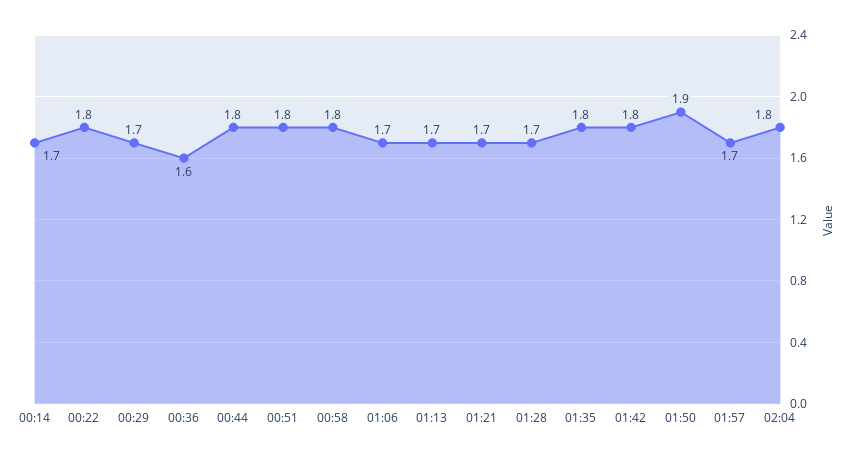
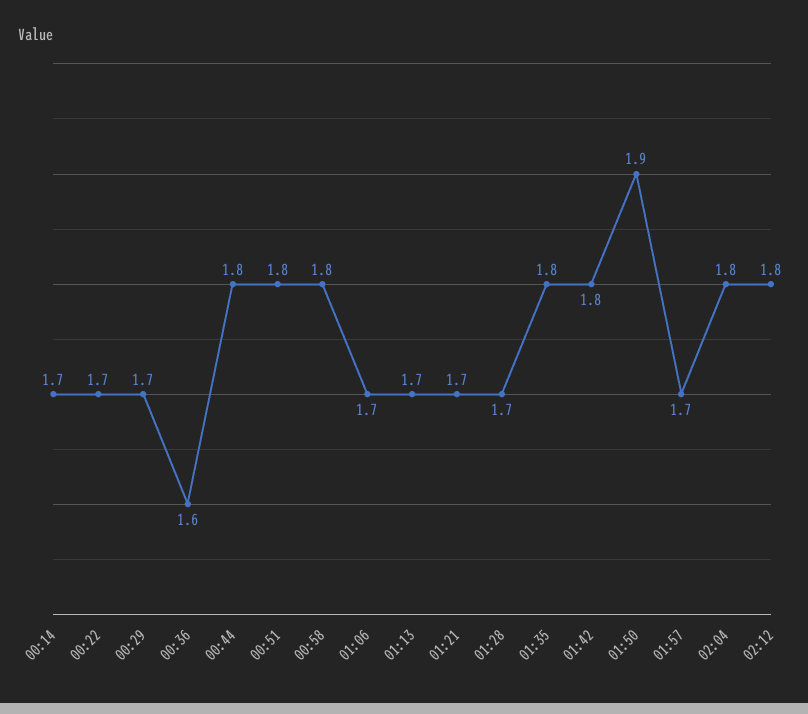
00:22: 1.8 -> 1.7
02:12: none -> 1.8

